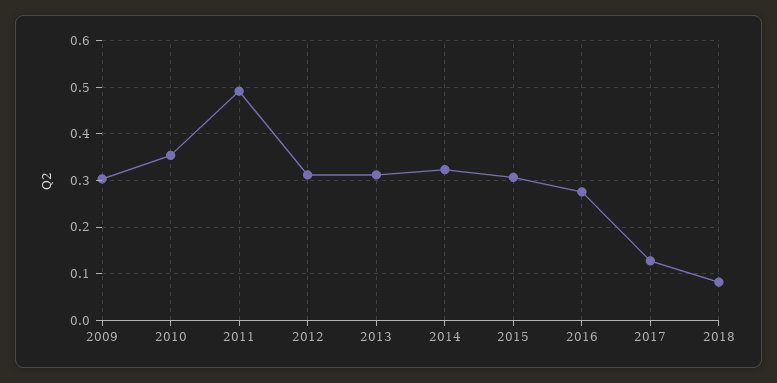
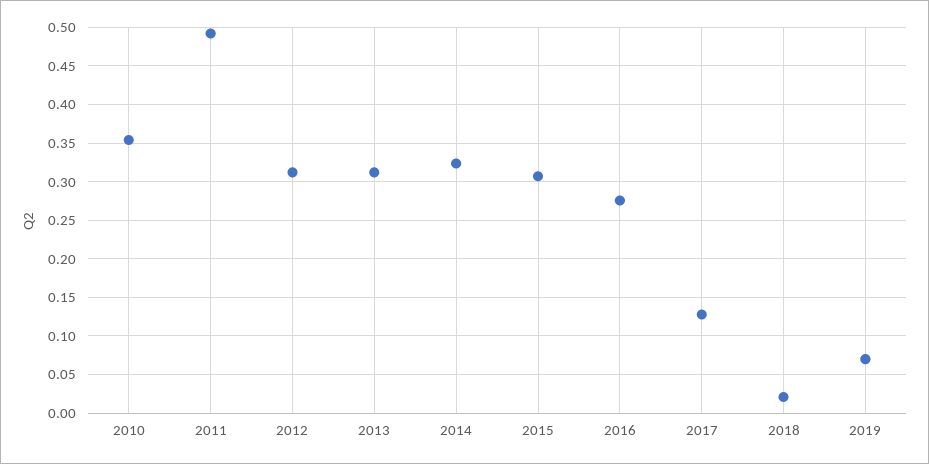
2009: 0.3 -> none
2018: 0.08 -> 0.02
2019: none -> 0.07

